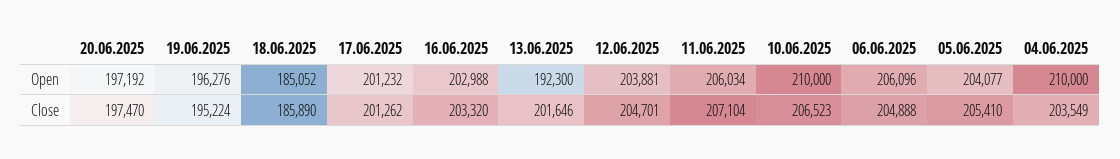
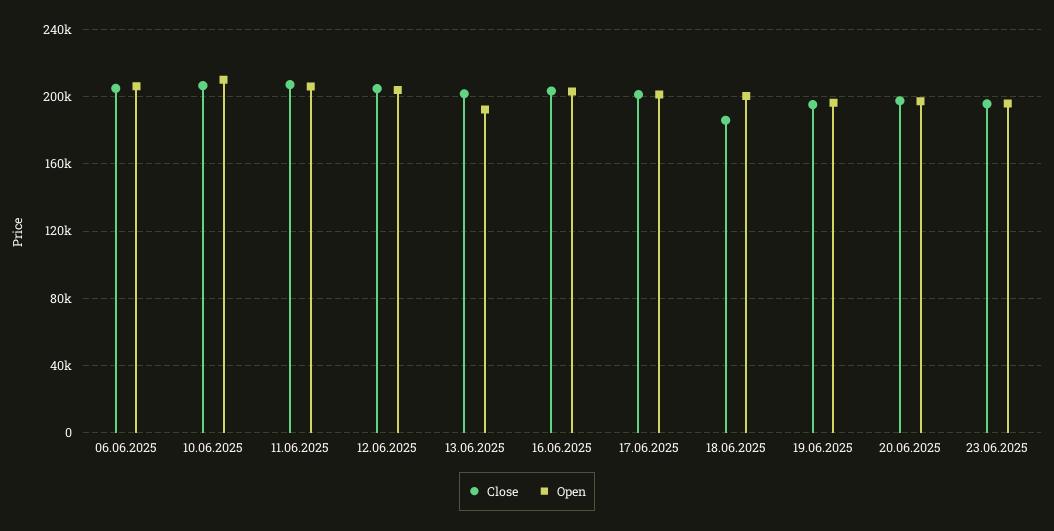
Open, 18.06.2025: 185052 -> 200000
Open, 05.06.2025: 204077 -> none
Open, 04.06.2025: 210000 -> none
Close, 05.06.2025: 205410 -> none
Close, 04.06.2025: 203549 -> none
Close, 23.06.2025: none -> 195000
Open, 23.06.2025: none -> 195000

